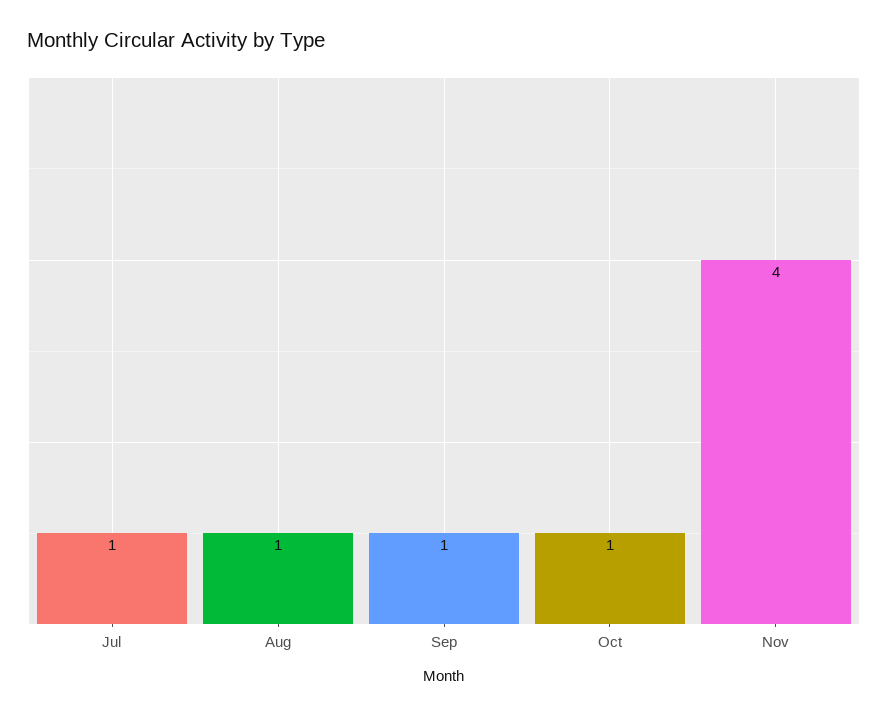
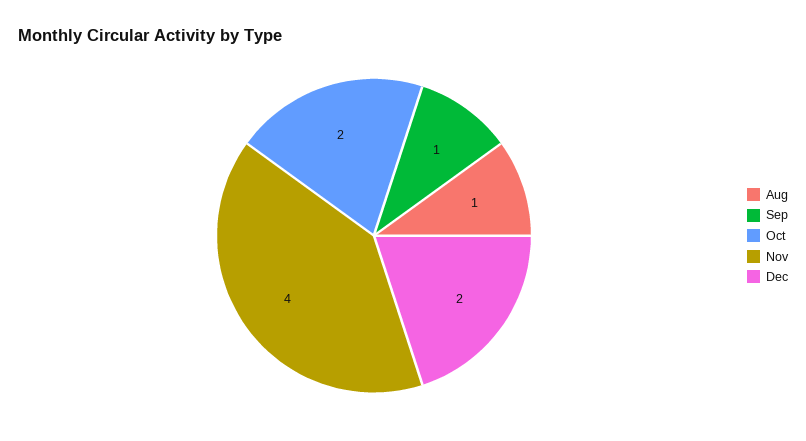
Jul: 1 -> none
Oct: 1 -> 2
Dec: none -> 2

